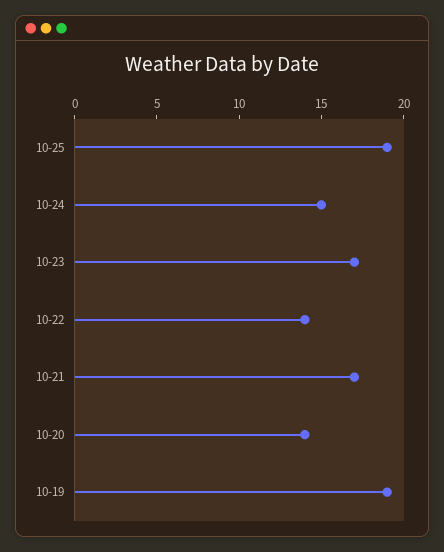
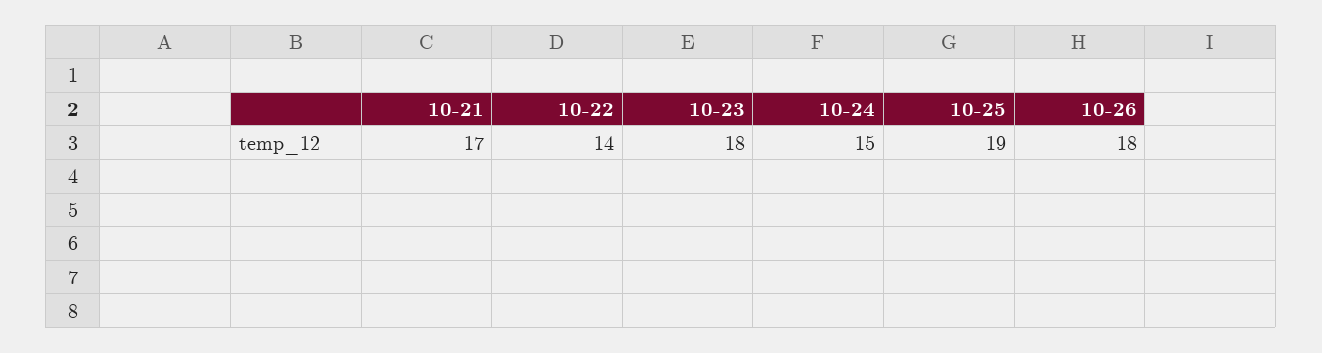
10-23: 17 -> 18
10-20: 14 -> none
10-19: 19 -> none
10-26: none -> 18

